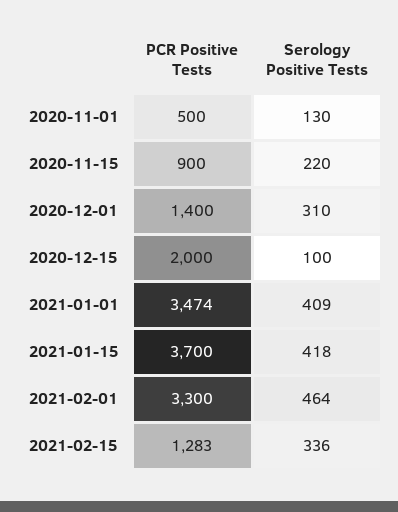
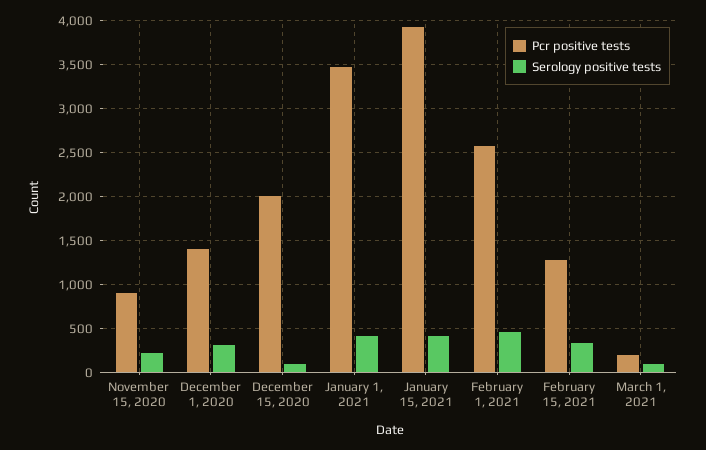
PCR Positive Tests, 2020-11-01: 500 -> none
Serology Positive Tests, 2020-11-01: 130 -> none
PCR Positive Tests, 2021-01-15: 3700 -> 3900
PCR Positive Tests, 2021-02-01: 3300 -> 2600
PCR Positive Tests, March 1, 2021: none -> 200
Serology Positive Tests, March 1, 2021: none -> 100

